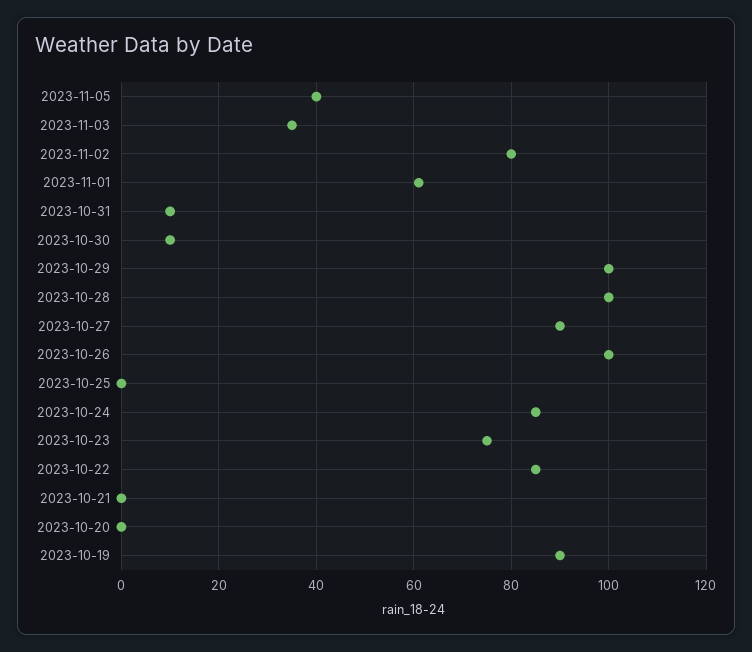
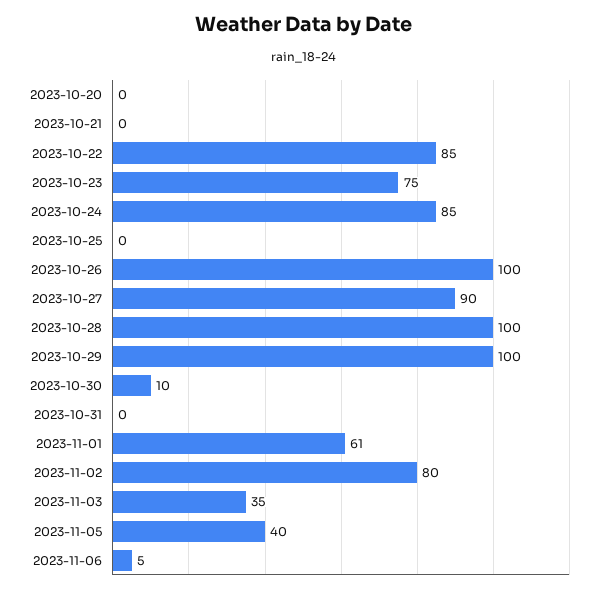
2023-10-31: 10 -> 0
2023-10-19: 90 -> none
2023-11-06: none -> 5

